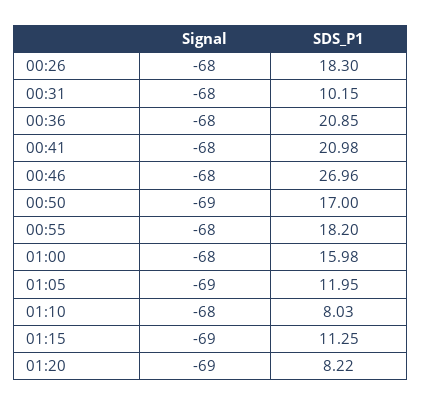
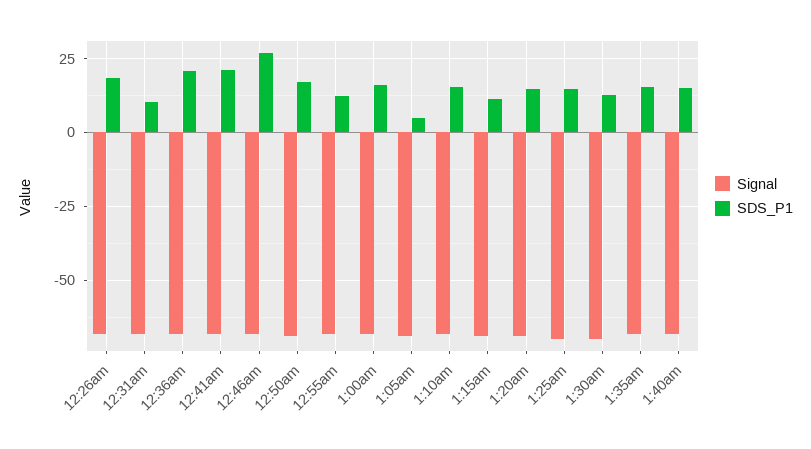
SDS_P1, 00:55: 18.2 -> 12.5
SDS_P1, 01:05: 11.95 -> 5
SDS_P1, 01:10: 8.03 -> 15
SDS_P1, 01:20: 8.22 -> 15
Signal, 1:25am: none -> -70
SDS_P1, 1:25am: none -> 15
Signal, 1:30am: none -> -70
SDS_P1, 1:30am: none -> 12.5
Signal, 1:35am: none -> -67.5
SDS_P1, 1:35am: none -> 15
Signal, 1:40am: none -> -67.5
SDS_P1, 1:40am: none -> 15

